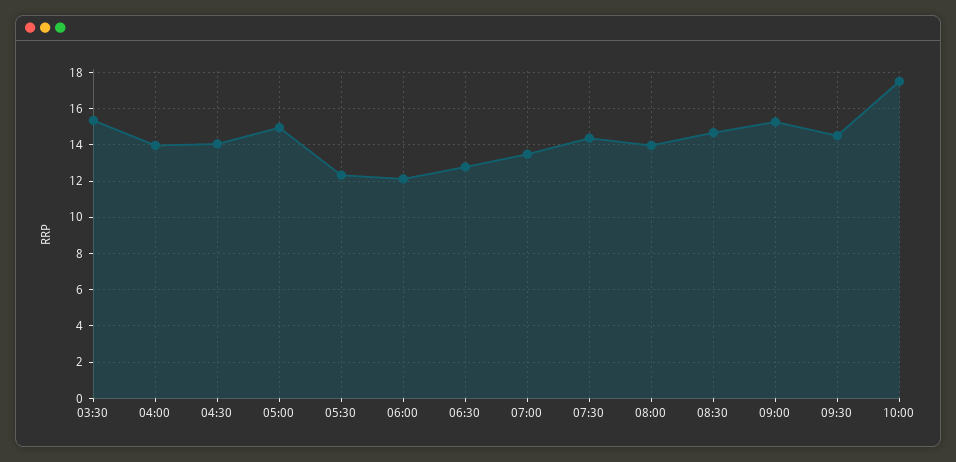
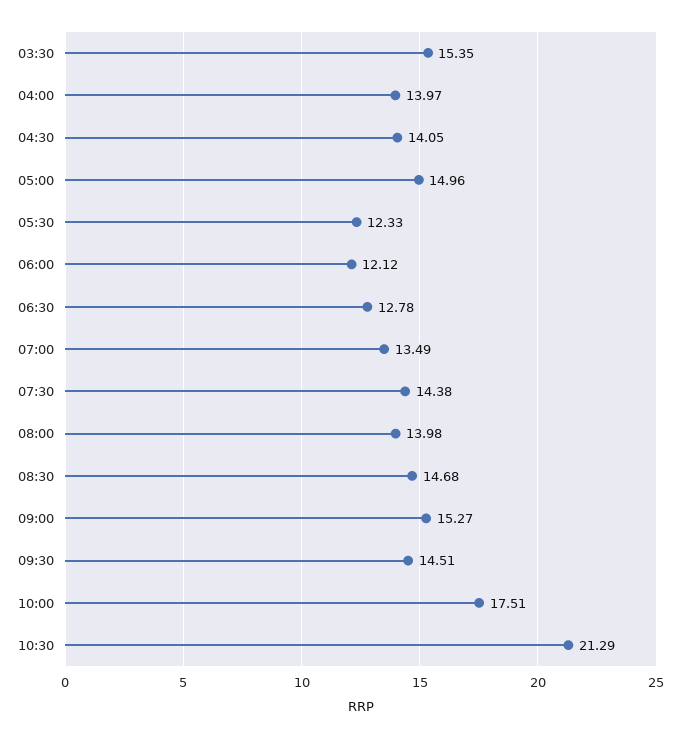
10:30: none -> 21.29

